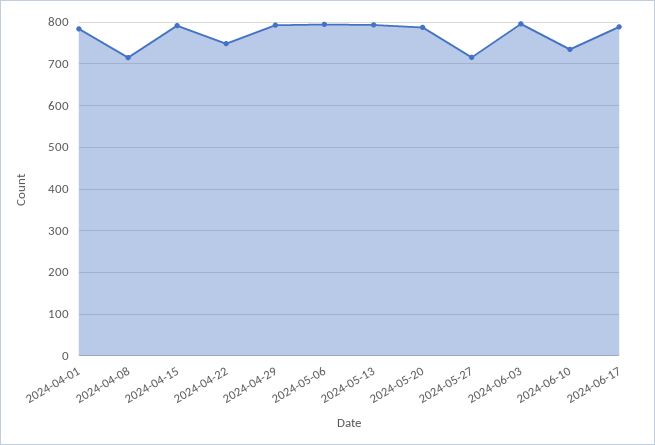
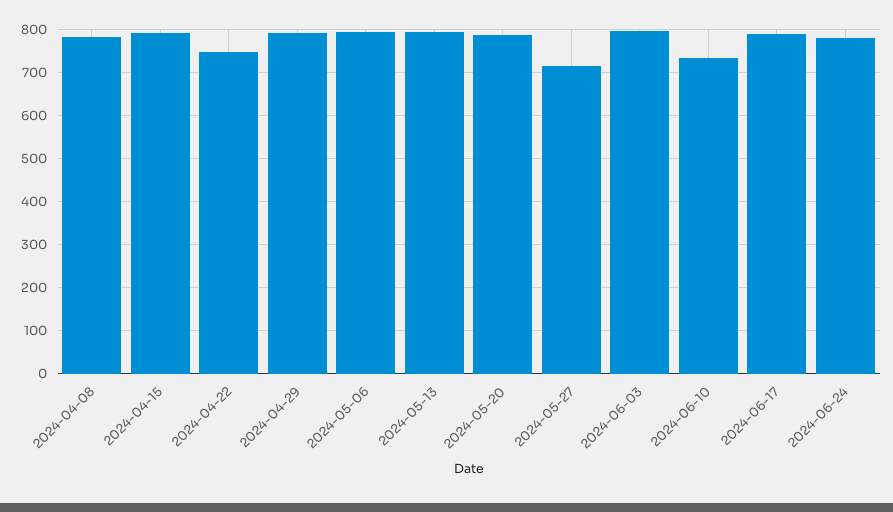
2024-04-01: 780 -> none
2024-04-08: 720 -> 780
2024-06-24: none -> 780

